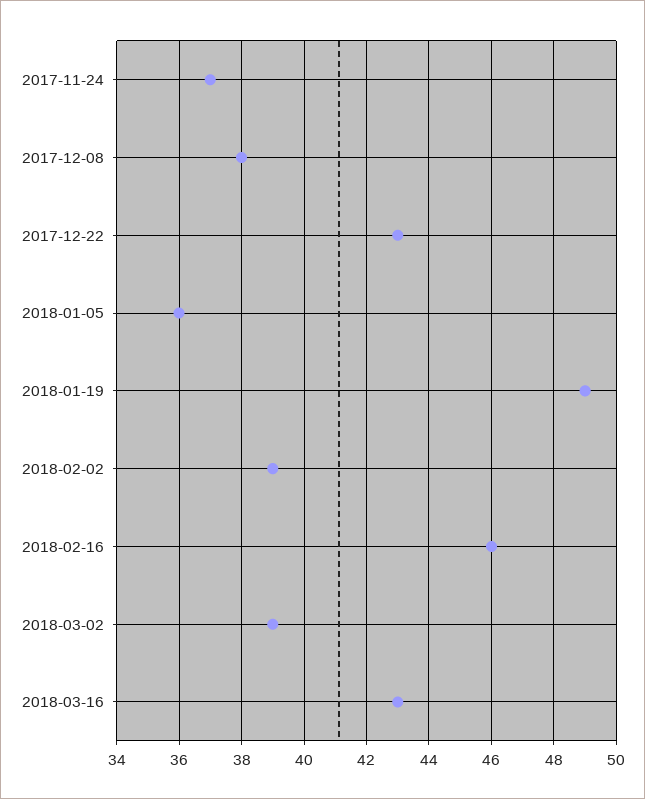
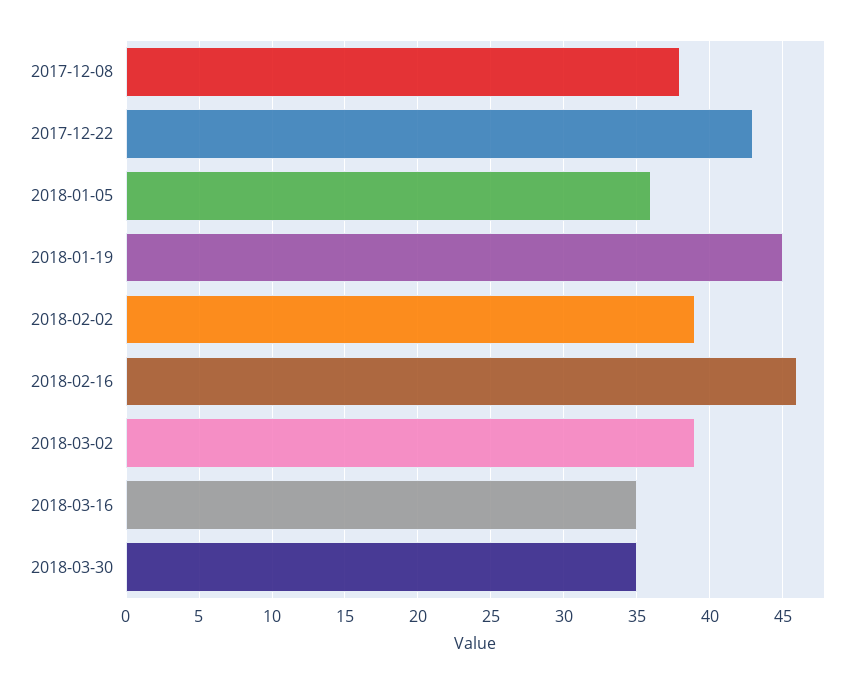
2017-11-24: 37 -> none
2018-01-19: 49 -> 45
2018-03-16: 43 -> 35
2018-03-30: none -> 35

